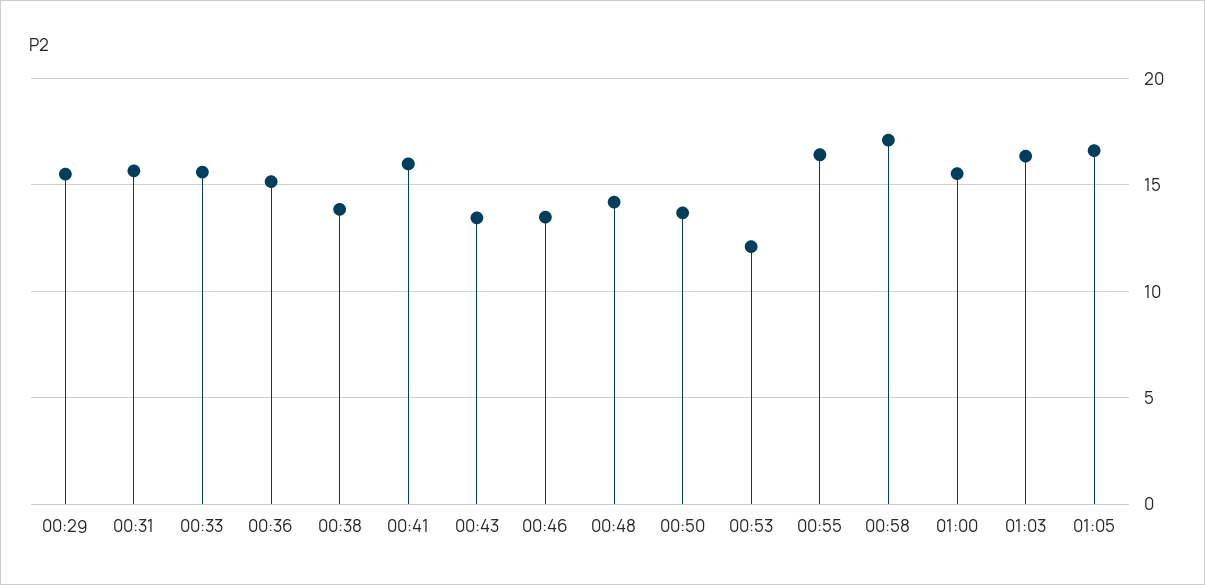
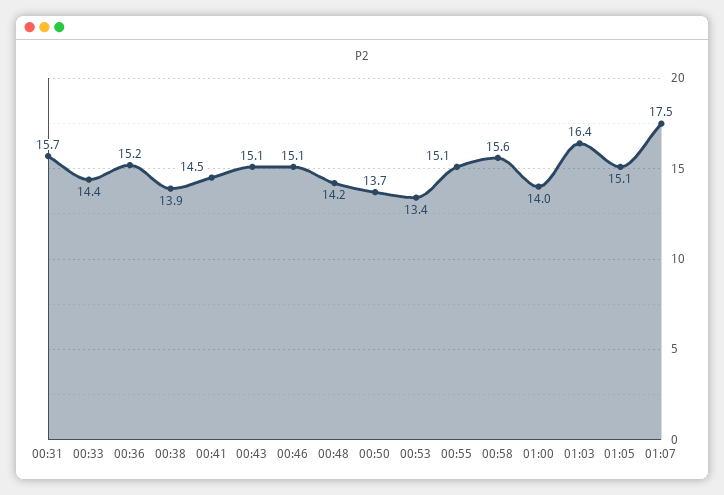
00:29: 15.5 -> none
00:33: 15.5 -> 14.4
00:41: 16 -> 14.5
00:43: 13.5 -> 15.1
00:46: 13.5 -> 15.1
00:53: 12 -> 13.4
00:55: 16.5 -> 15.1
00:58: 17 -> 15.6
01:00: 15.5 -> 14
01:05: 16.5 -> 15.1
01:07: none -> 17.5

